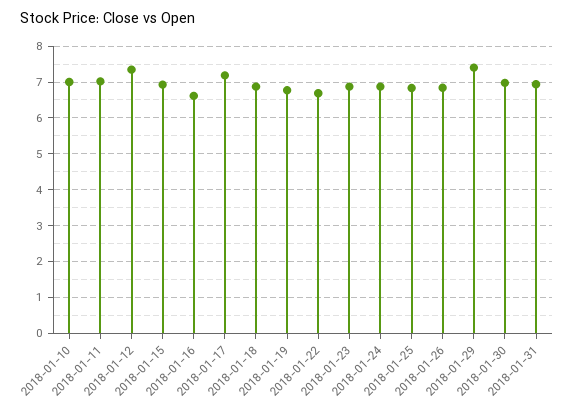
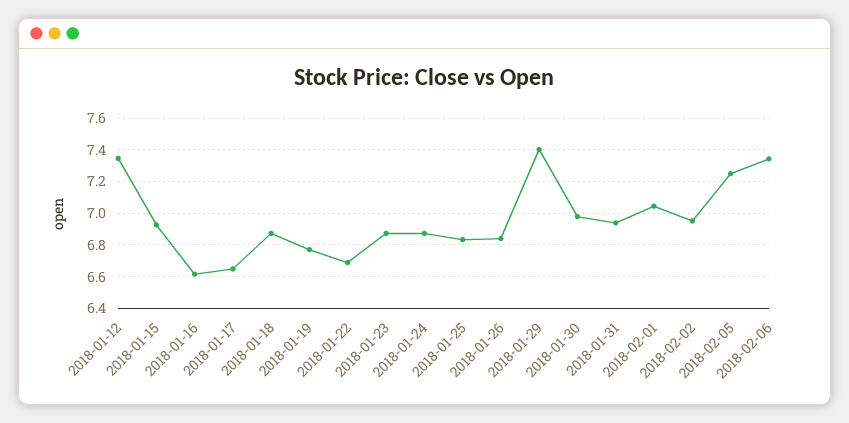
2018-01-10: 7 -> none
2018-01-11: 7 -> none
2018-01-17: 7.2 -> 6.65
2018-02-01: none -> 7.05
2018-02-02: none -> 6.95
2018-02-05: none -> 7.25
2018-02-06: none -> 7.35

